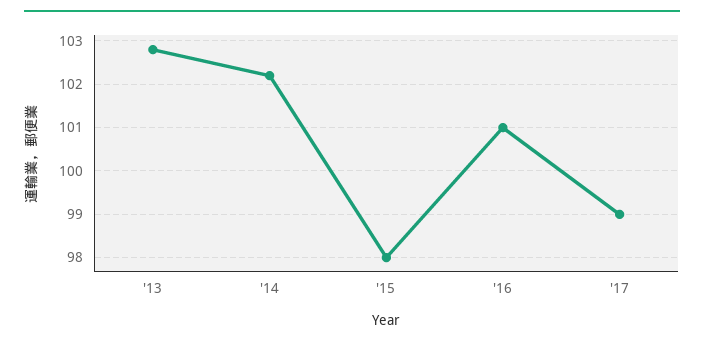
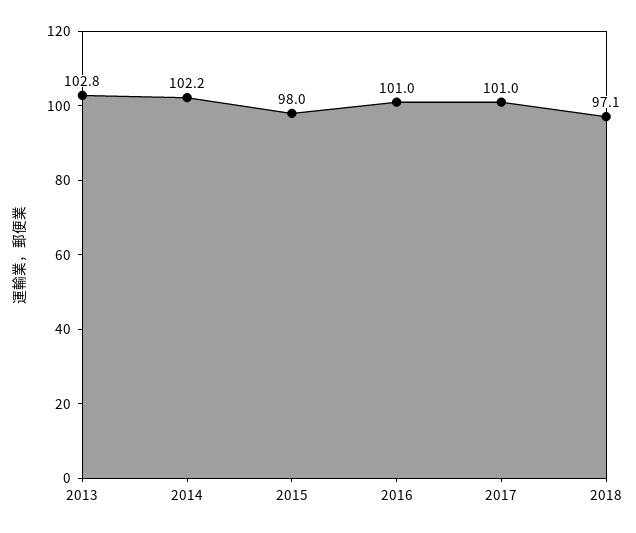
'17: 99 -> 101
2018: none -> 97.1

